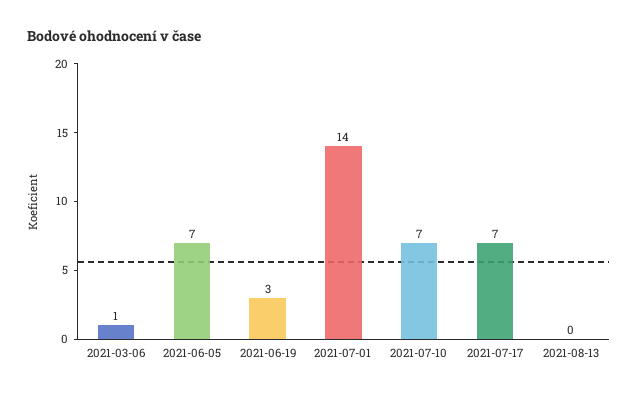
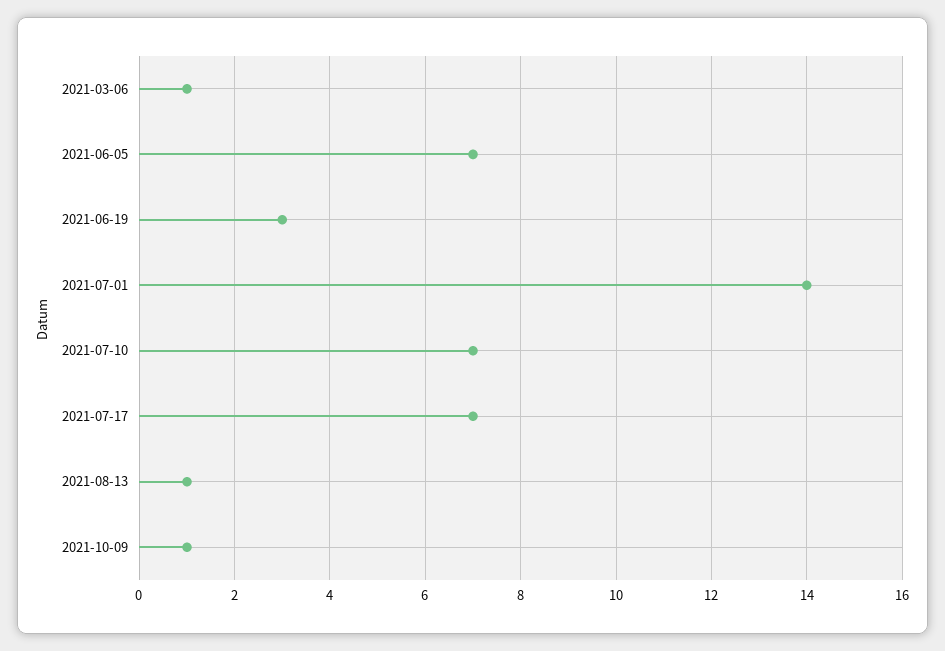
2021-08-13: 0 -> 1
2021-10-09: none -> 1

